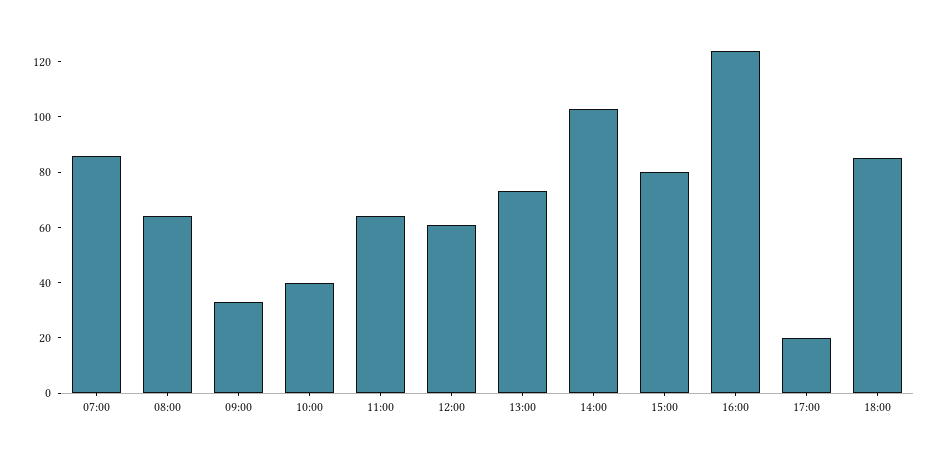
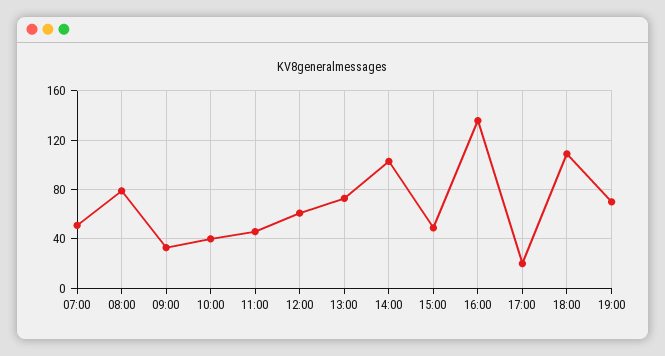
07:00: 85 -> 50
08:00: 65 -> 80
11:00: 65 -> 45
15:00: 80 -> 50
16:00: 125 -> 135
18:00: 85 -> 110
19:00: none -> 70

